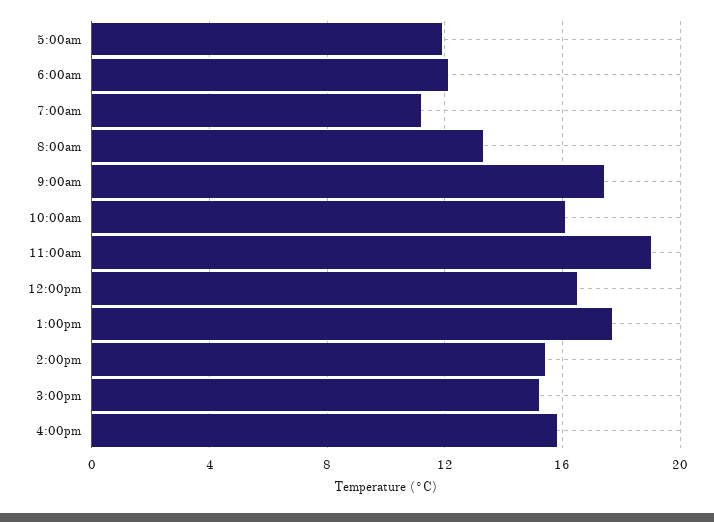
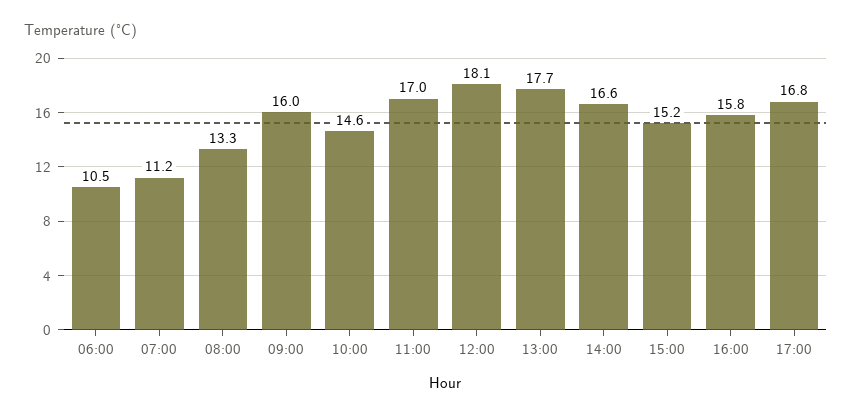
5:00am: 12 -> none
6:00am: 12 -> 10.5
9:00am: 17.5 -> 16
10:00am: 16 -> 14.6
11:00am: 19 -> 17
12:00pm: 16.5 -> 18.1
2:00pm: 15.5 -> 16.6
17:00: none -> 16.8

